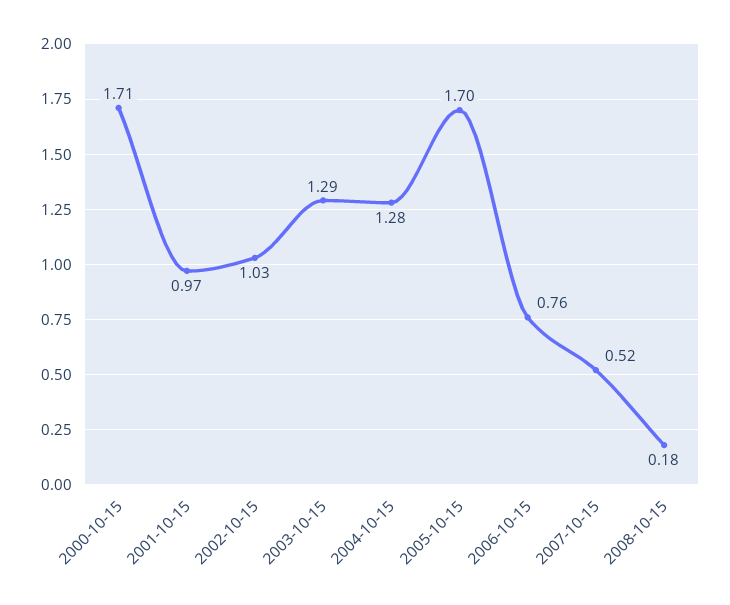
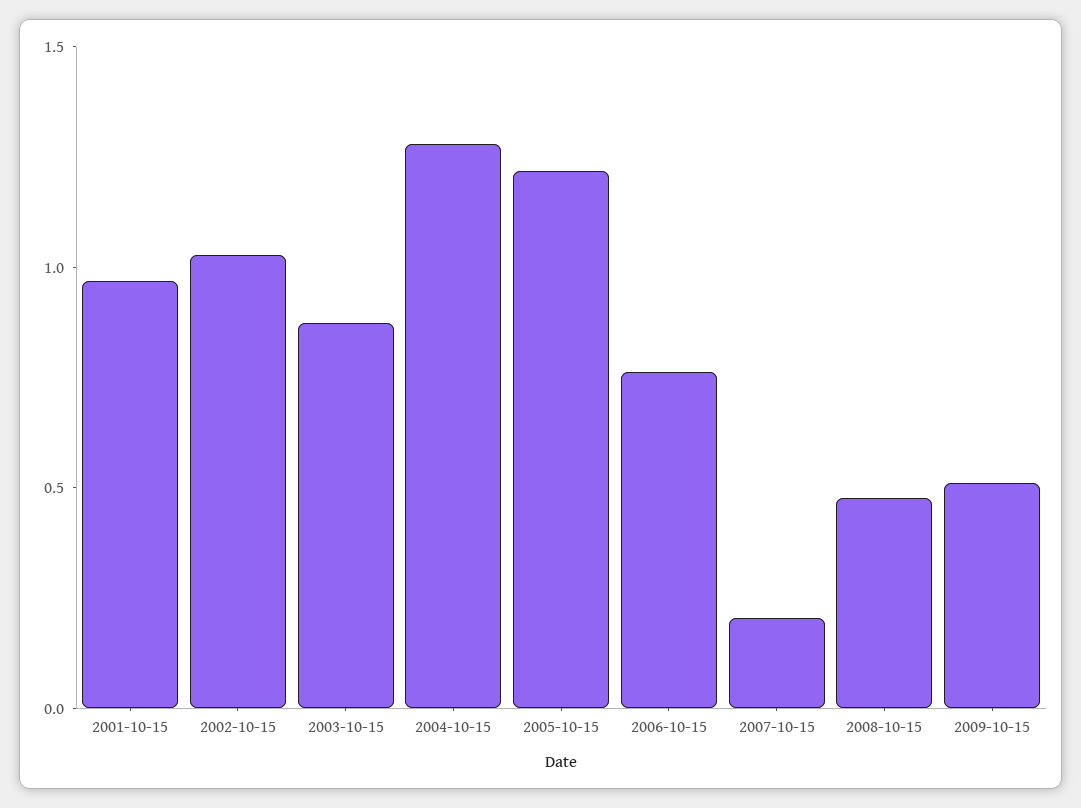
2000-10-15: 1.71 -> none
2003-10-15: 1.29 -> 0.9
2005-10-15: 1.7 -> 1.2
2007-10-15: 0.52 -> 0.2
2008-10-15: 0.18 -> 0.5
2009-10-15: none -> 0.5

